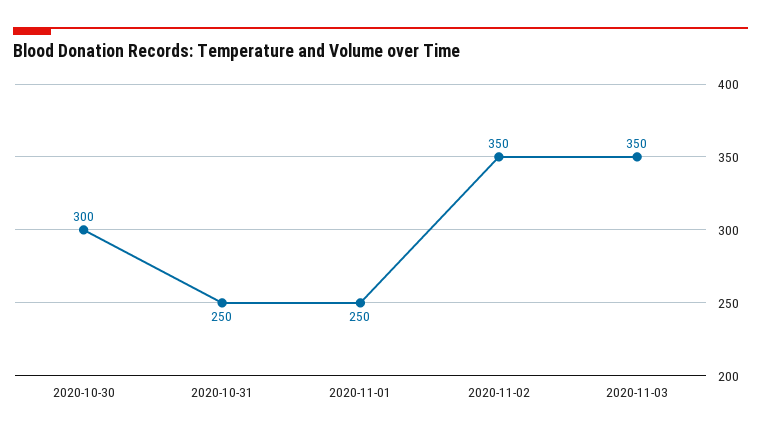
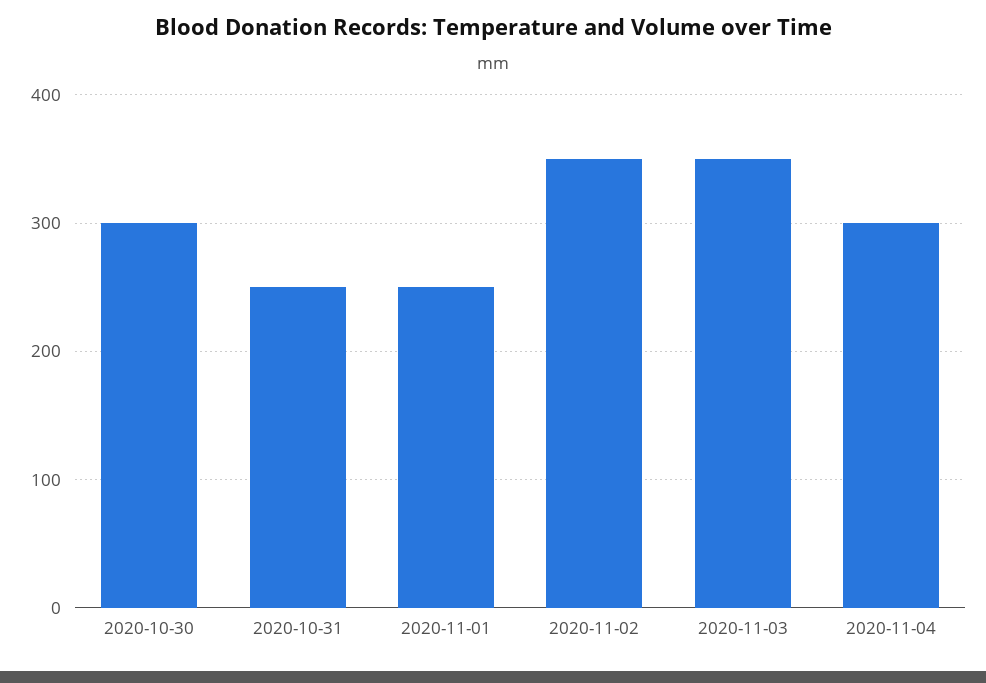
2020-11-04: none -> 300

